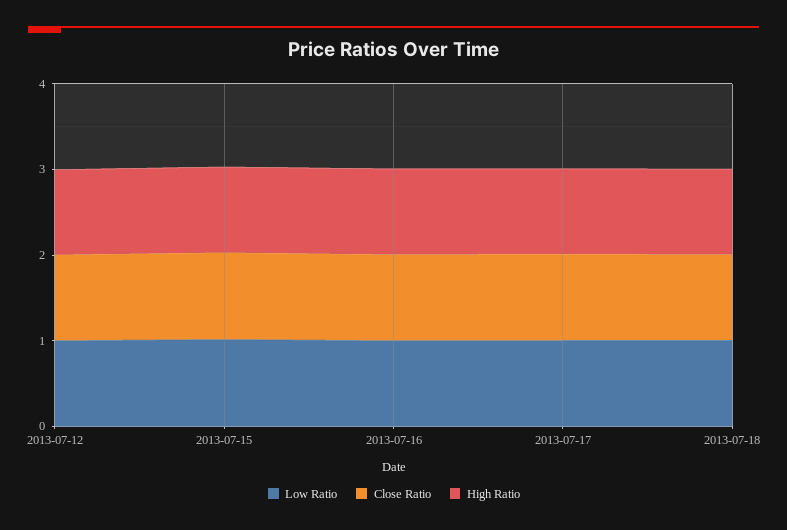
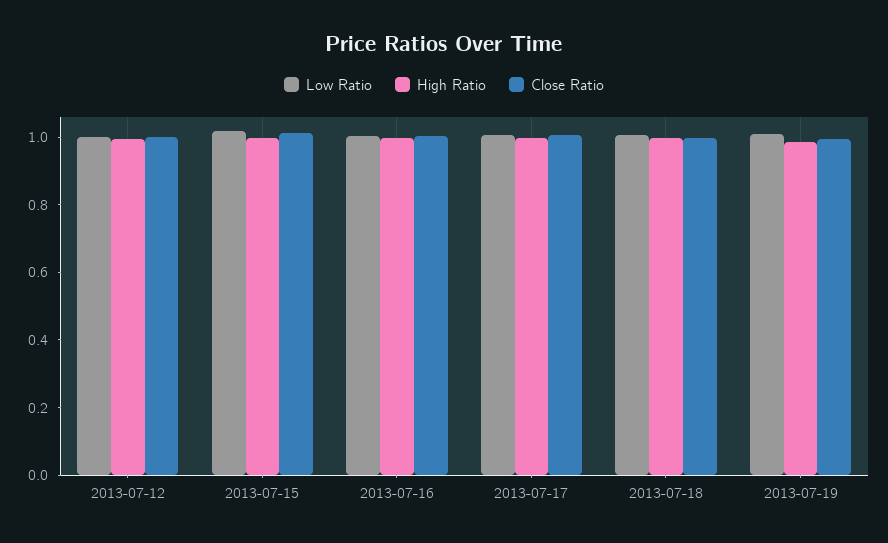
Low Ratio, 2013-07-19: none -> 1
High Ratio, 2013-07-19: none -> 1
Close Ratio, 2013-07-19: none -> 1

